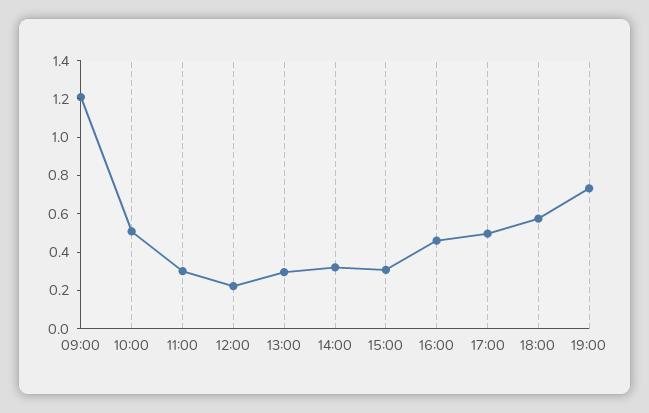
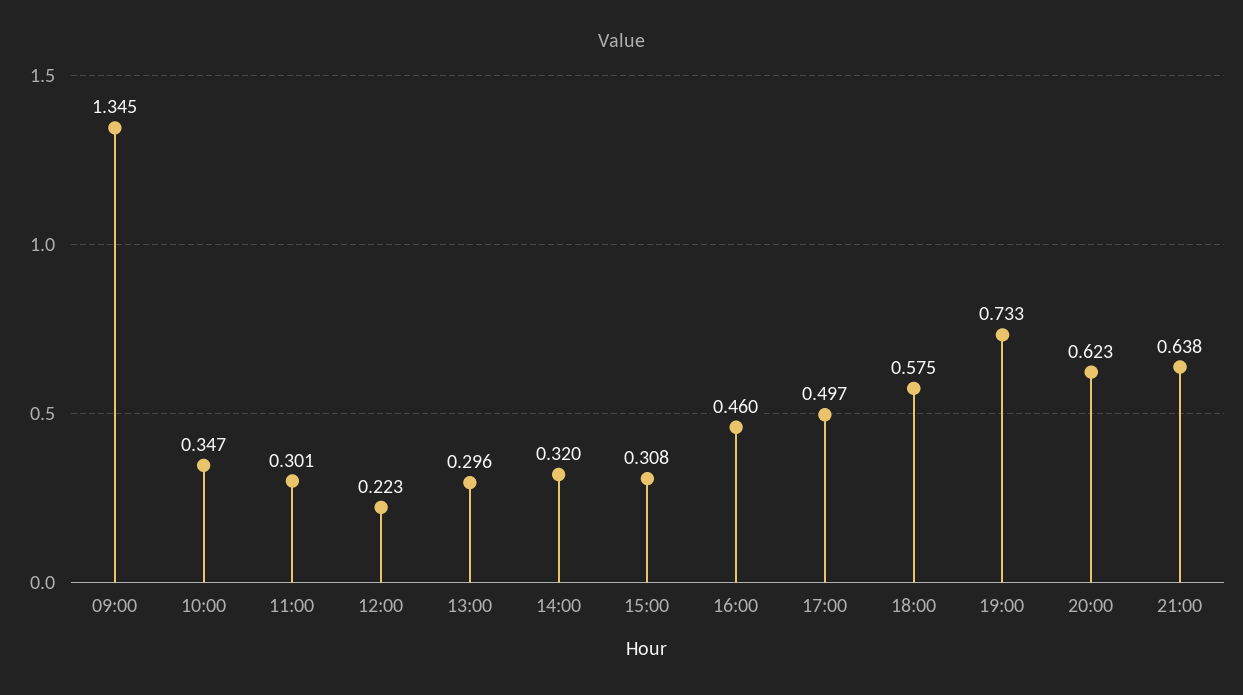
09:00: 1.2 -> 1.345
10:00: 0.5 -> 0.347
20:00: none -> 0.623
21:00: none -> 0.638

